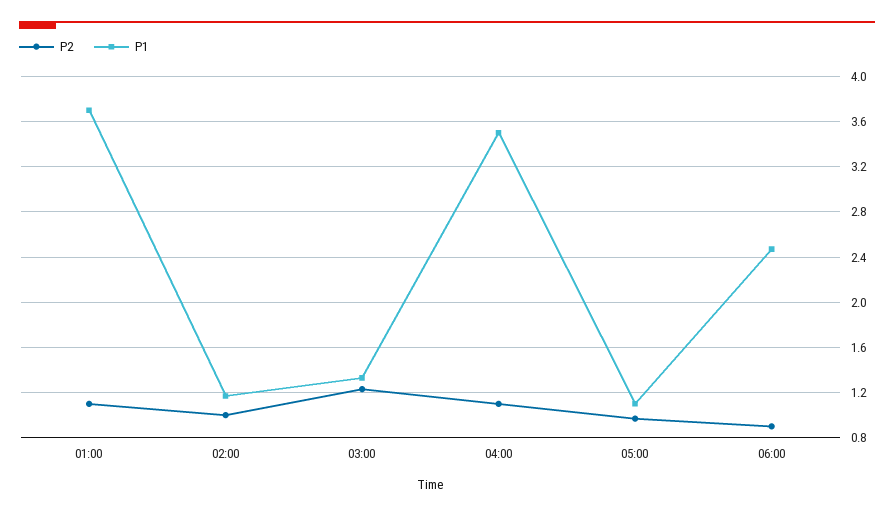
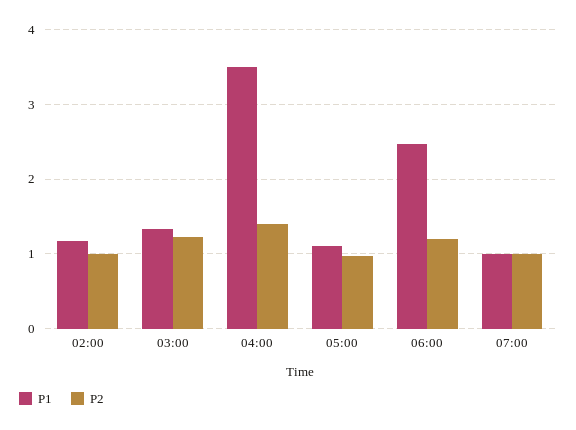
P2, 01:00: 1.1 -> none
P1, 01:00: 3.7 -> none
P2, 04:00: 1.1 -> 1.4
P2, 06:00: 0.9 -> 1.2
P1, 07:00: none -> 1
P2, 07:00: none -> 1

